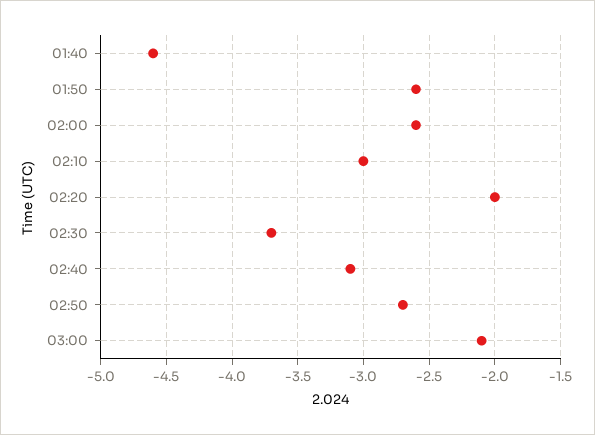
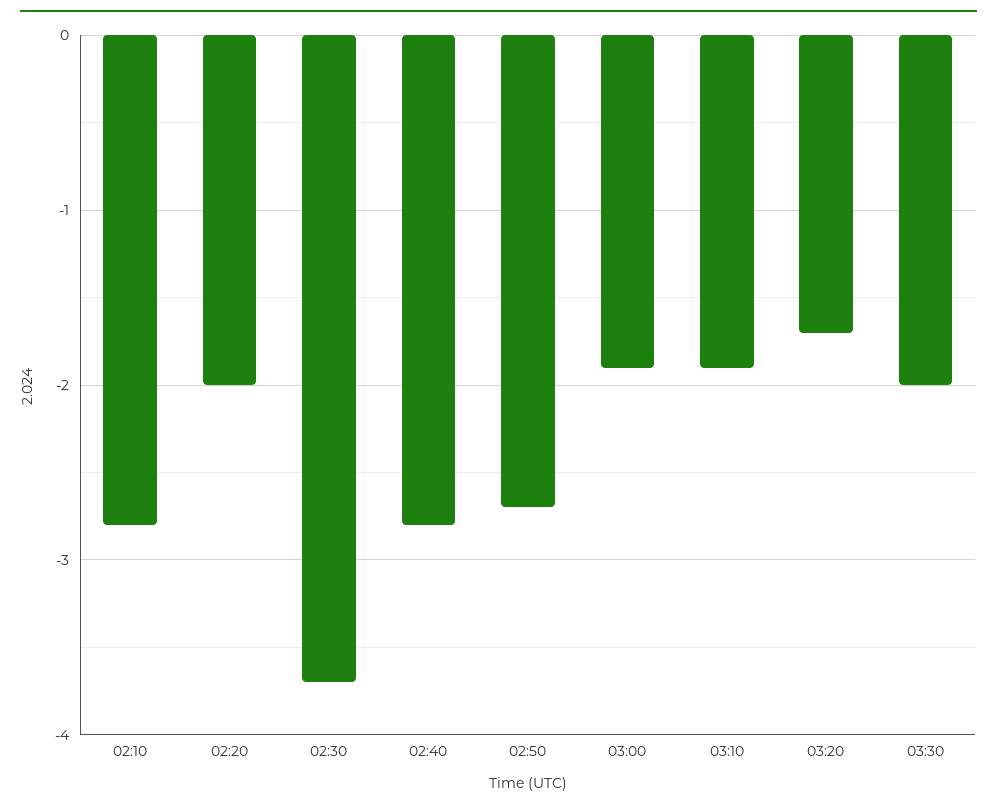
01:40: -4.6 -> none
01:50: -2.6 -> none
02:00: -2.6 -> none
02:10: -3 -> -2.8
02:40: -3.1 -> -2.8
03:00: -2.1 -> -1.9
03:10: none -> -1.9
03:20: none -> -1.7
03:30: none -> -2

